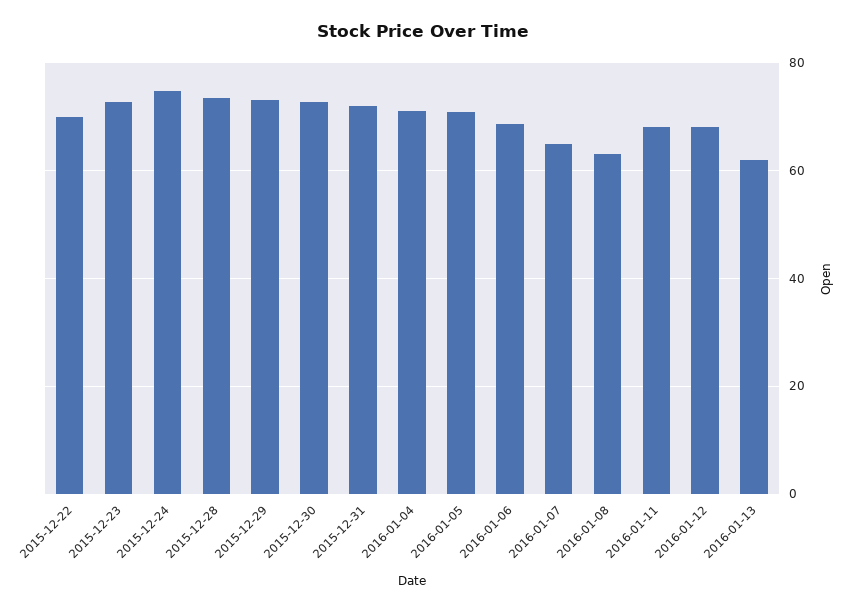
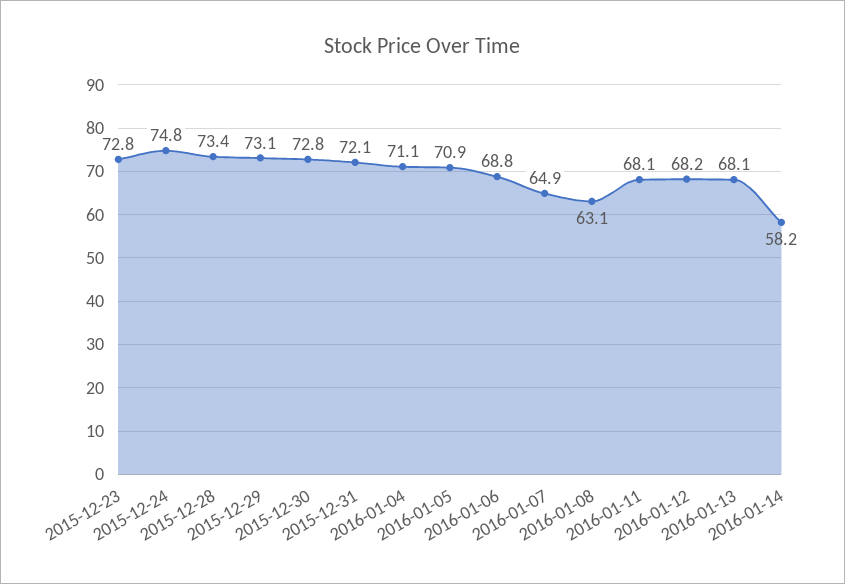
2015-12-22: 70 -> none
2016-01-13: 62 -> 68.1
2016-01-14: none -> 58.2

